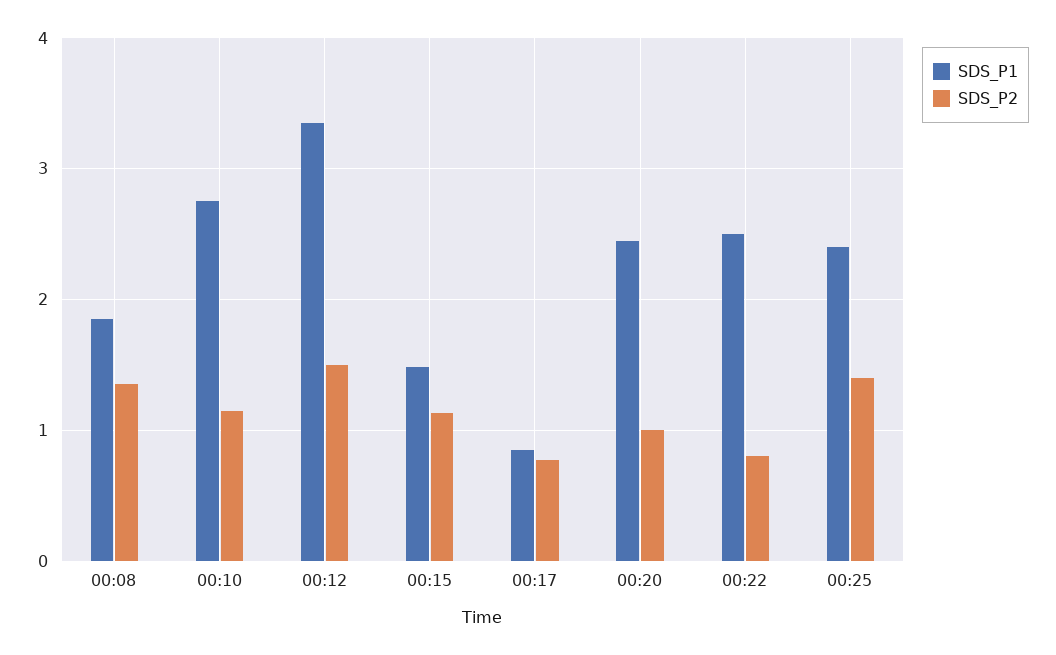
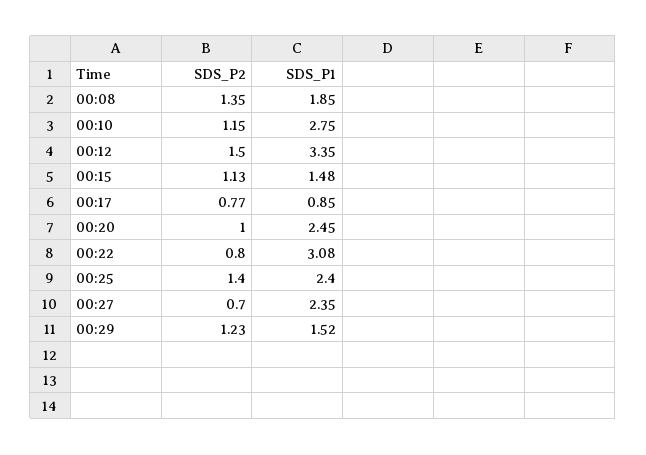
SDS_P1, 00:22: 2.5 -> 3.08
SDS_P2, 00:27: none -> 0.7
SDS_P1, 00:27: none -> 2.35
SDS_P2, 00:29: none -> 1.23
SDS_P1, 00:29: none -> 1.52

